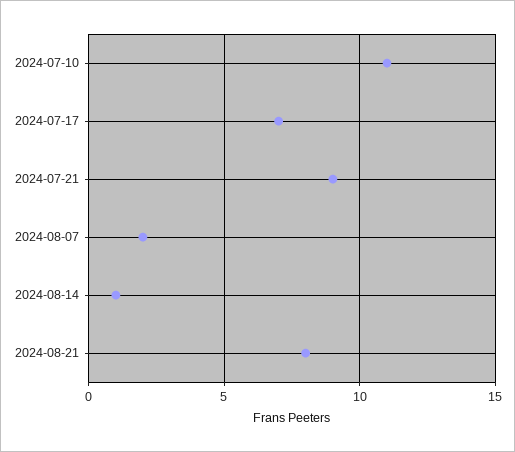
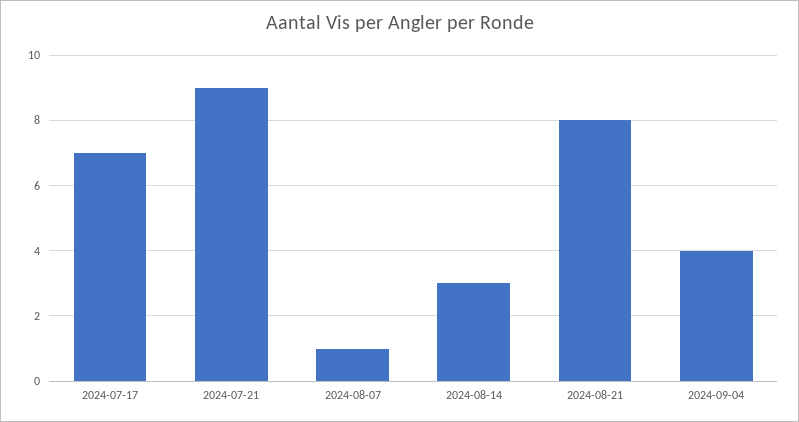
2024-07-10: 11 -> none
2024-08-07: 2 -> 1
2024-08-14: 1 -> 3
2024-09-04: none -> 4

